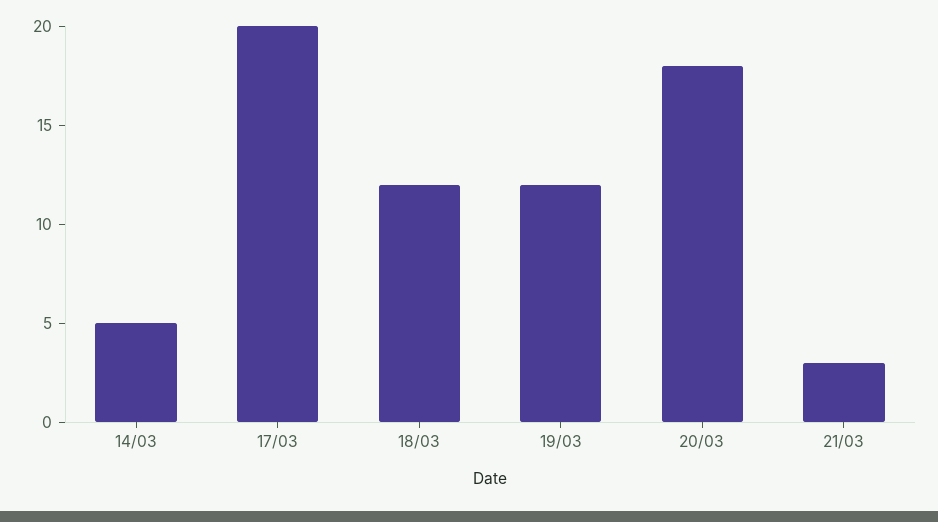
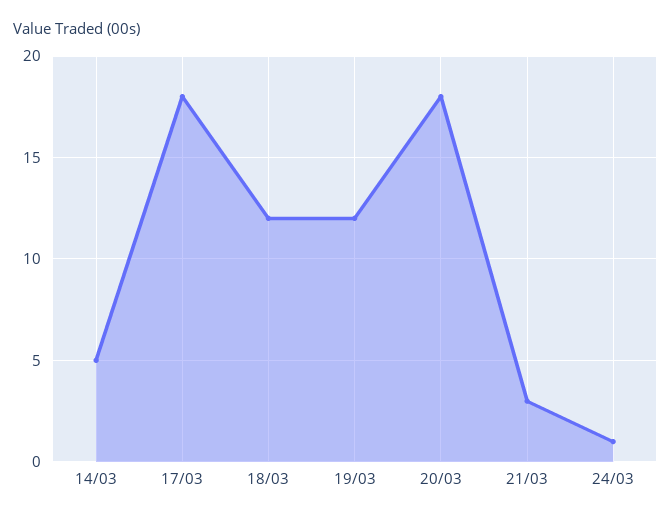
17/03: 20 -> 18
24/03: none -> 1

